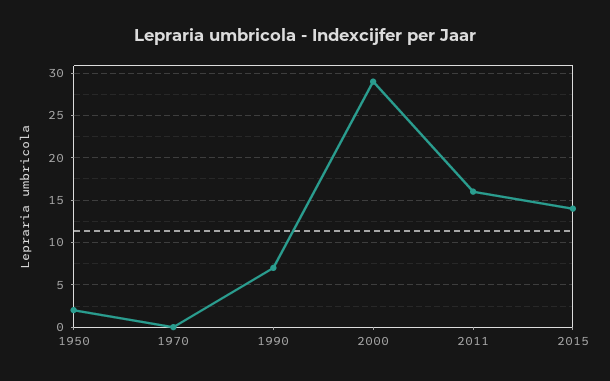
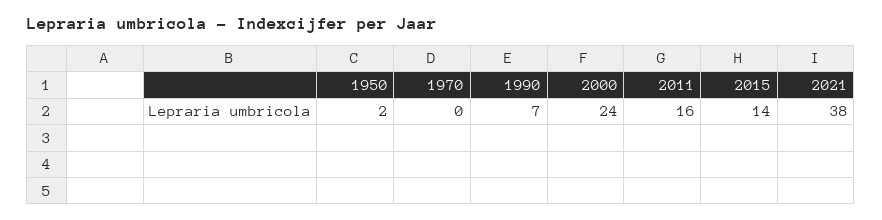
2000: 29 -> 24
2021: none -> 38

